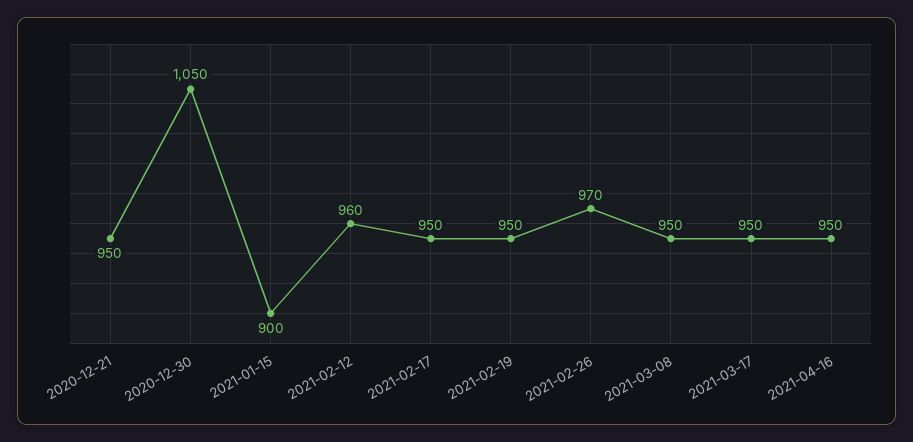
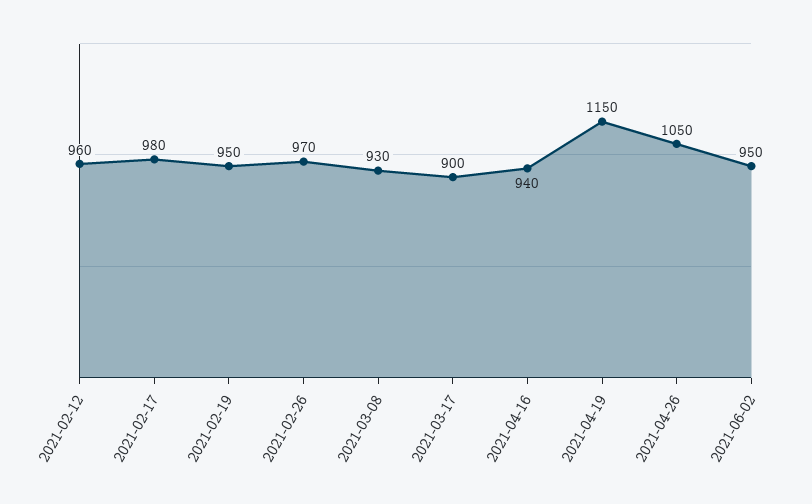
2020-12-21: 950 -> none
2020-12-30: 1050 -> none
2021-01-15: 900 -> none
2021-02-17: 950 -> 980
2021-03-08: 950 -> 930
2021-03-17: 950 -> 900
2021-04-16: 950 -> 940
2021-04-19: none -> 1150
2021-04-26: none -> 1050
2021-06-02: none -> 950

